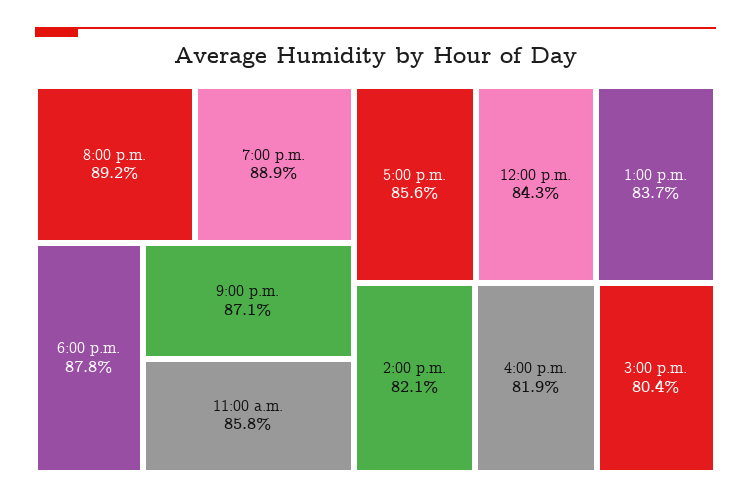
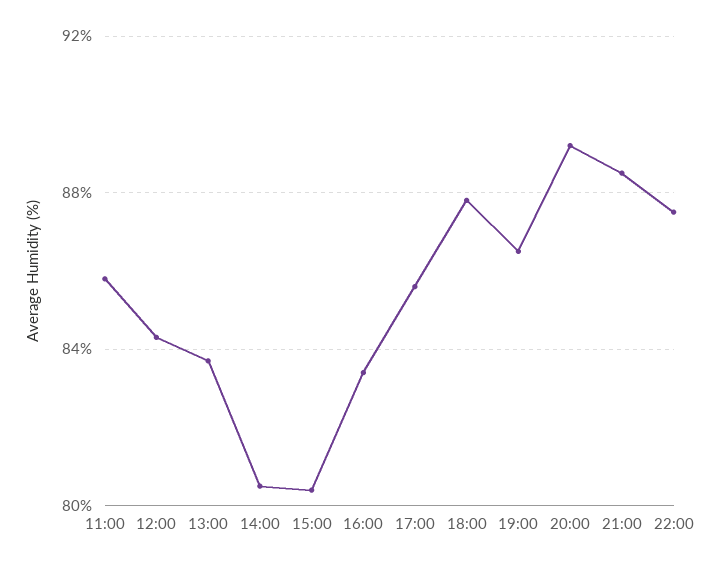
7:00 p.m.: 88.9 -> 86.5
9:00 p.m.: 87.1 -> 88.5
2:00 p.m.: 82.1 -> 80.5
4:00 p.m.: 81.9 -> 83.5
22:00: none -> 87.5

